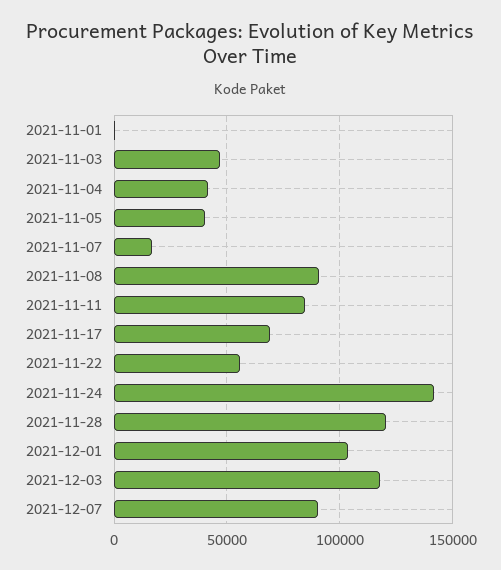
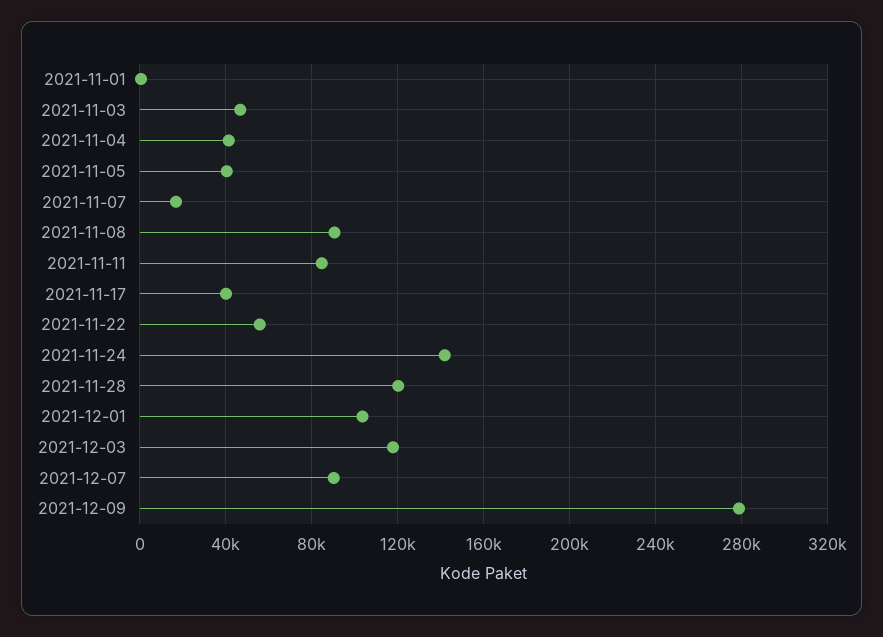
2021-11-17: 70000 -> 40000
2021-12-09: none -> 280000

